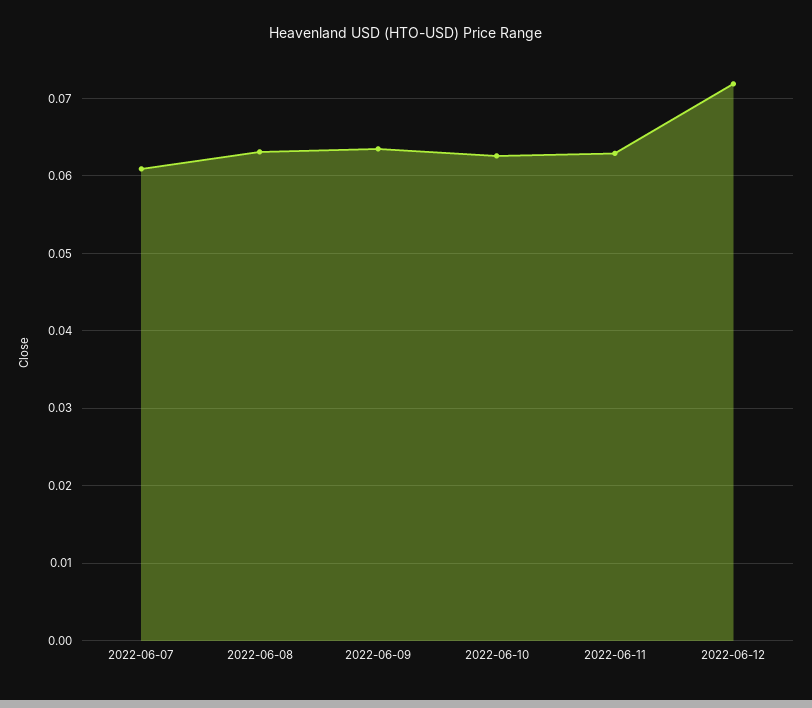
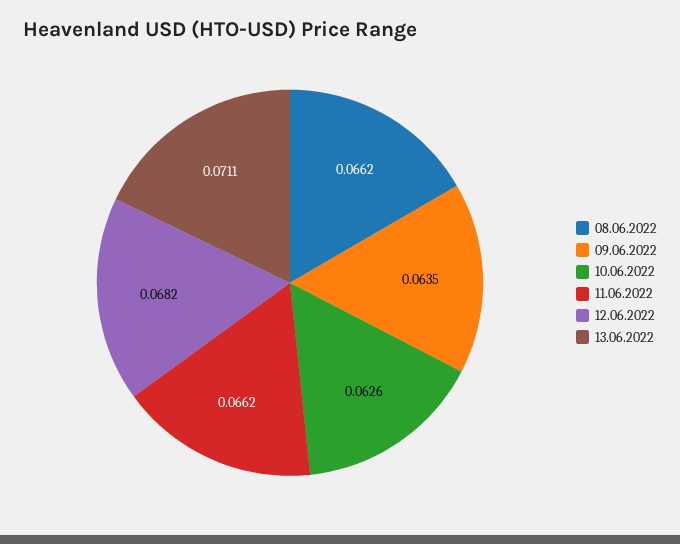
2022-06-07: 0.061 -> none
2022-06-08: 0.063 -> 0.0662
2022-06-11: 0.063 -> 0.0662
2022-06-12: 0.072 -> 0.0682
13.06.2022: none -> 0.0711

